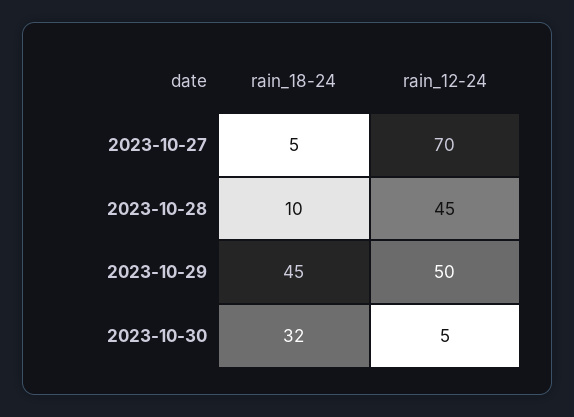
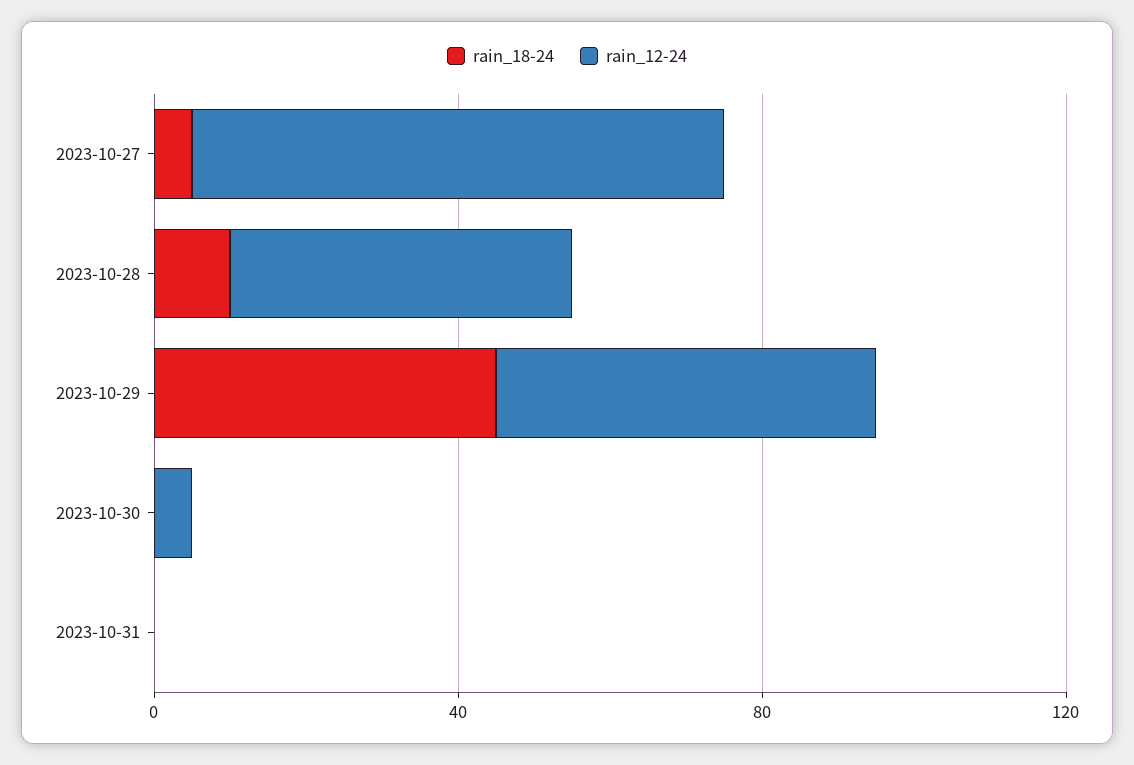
rain_18-24, 2023-10-30: 32 -> 0
rain_18-24, 2023-10-31: none -> 0
rain_12-24, 2023-10-31: none -> 0

